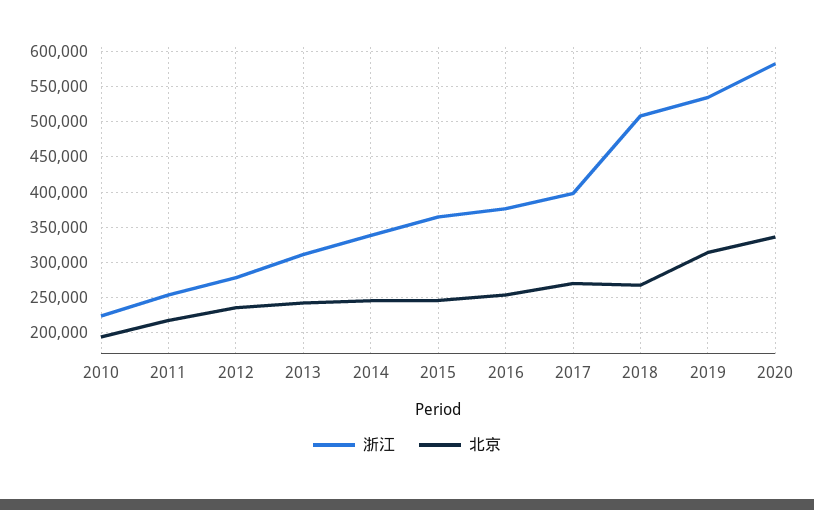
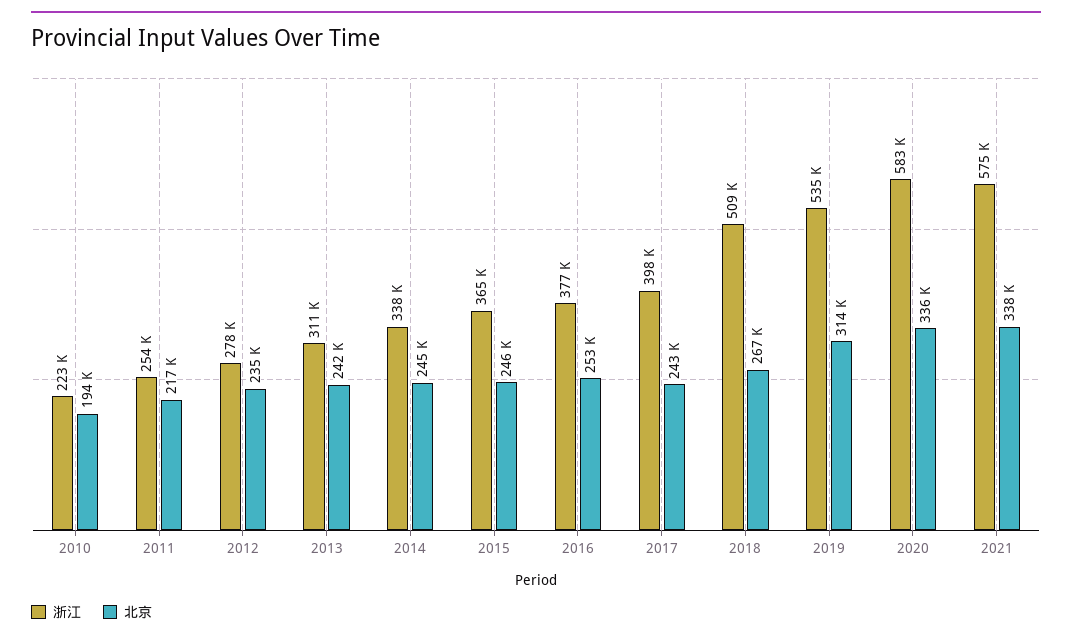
北京, 2017: 270000 -> 243000
浙江, 2021: none -> 575000
北京, 2021: none -> 338000

